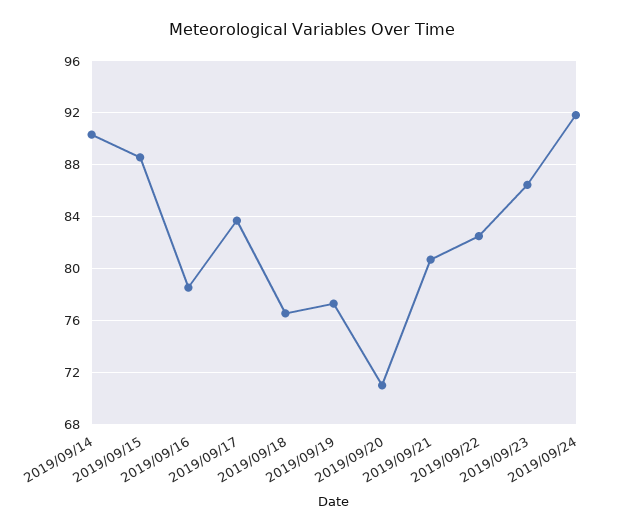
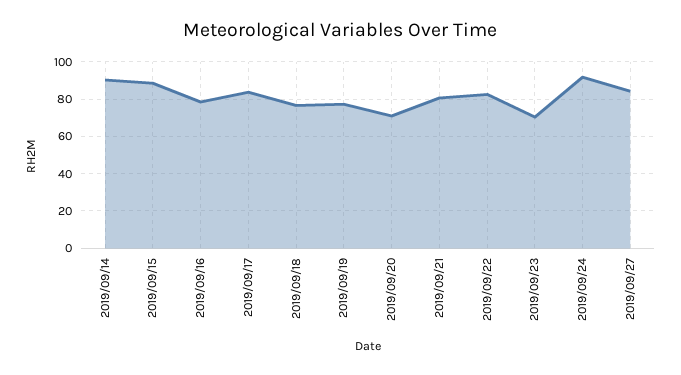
2019/09/23: 86.5 -> 70
2019/09/27: none -> 85

